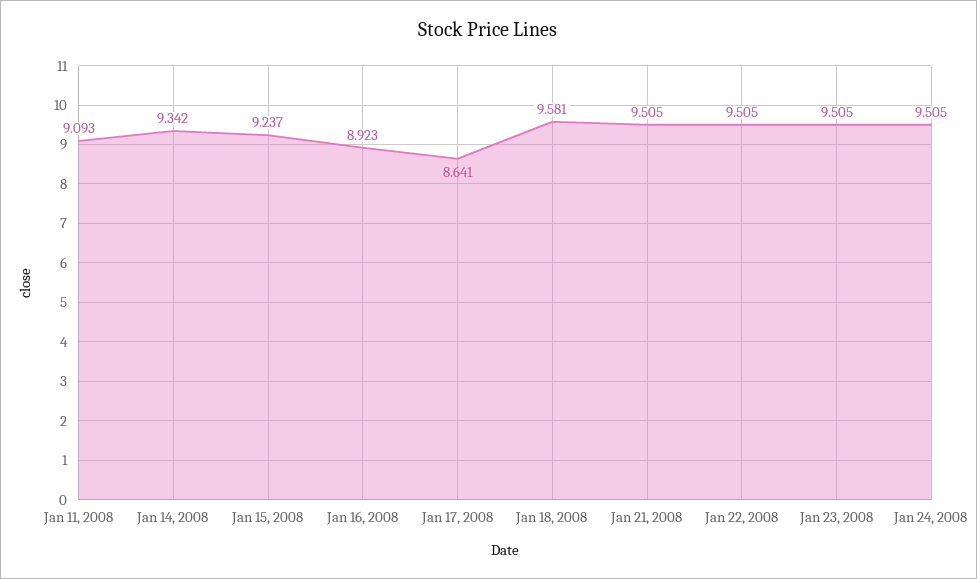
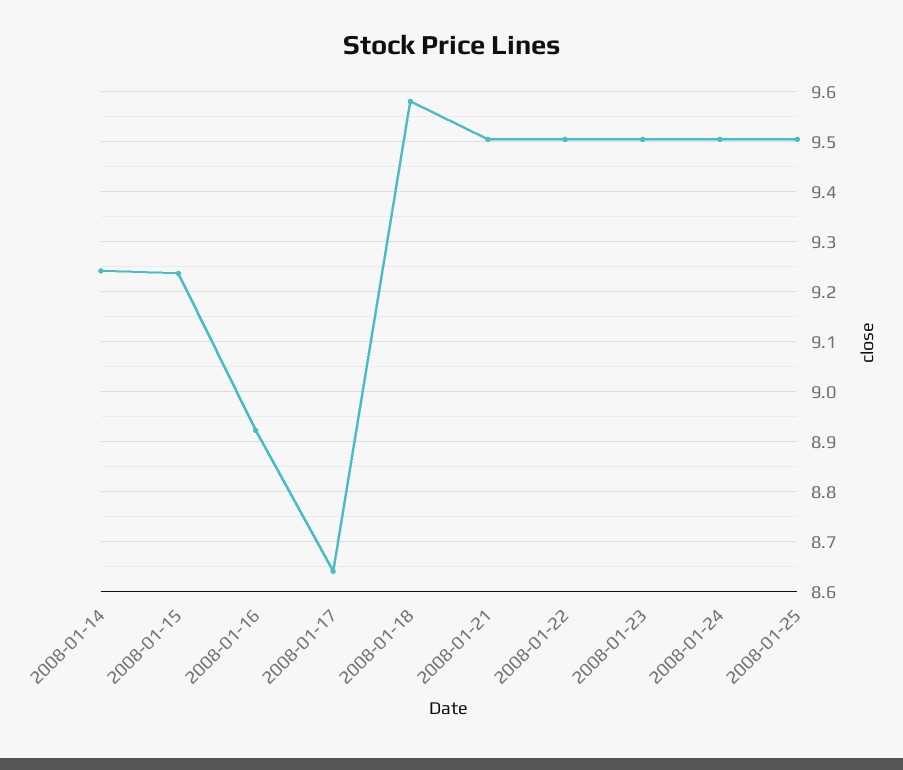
Jan 11, 2008: 9.093 -> none
Jan 14, 2008: 9.342 -> 9.24
2008-01-25: none -> 9.5

